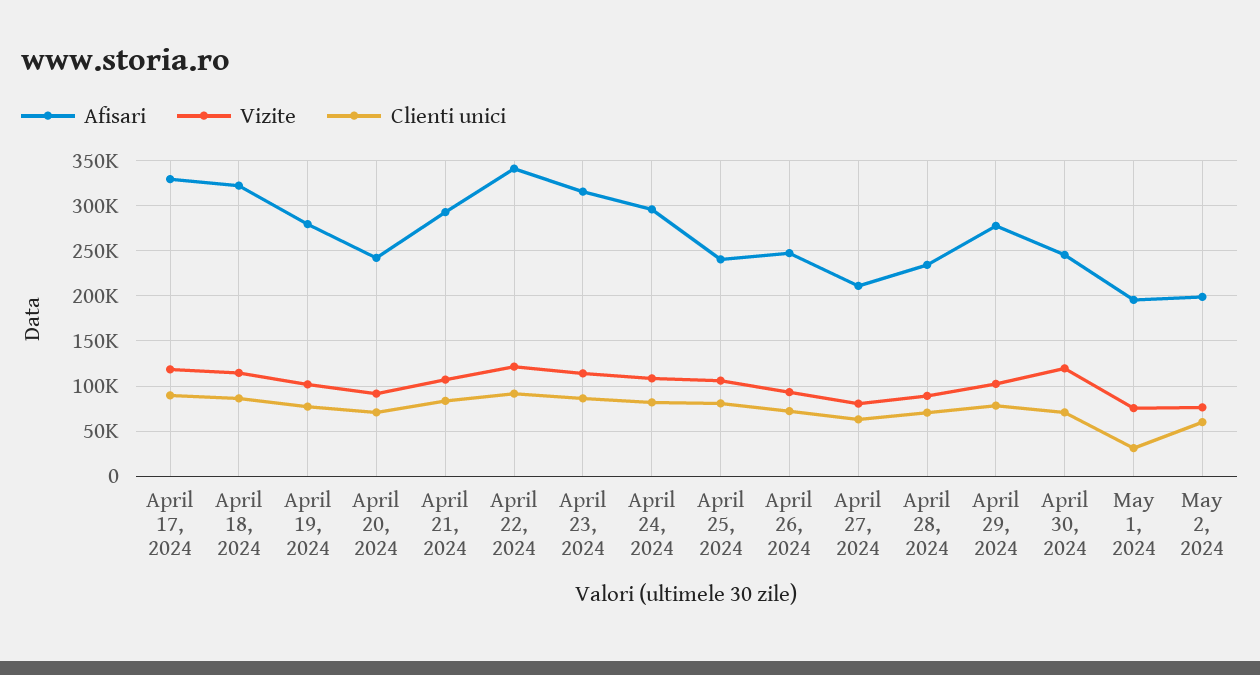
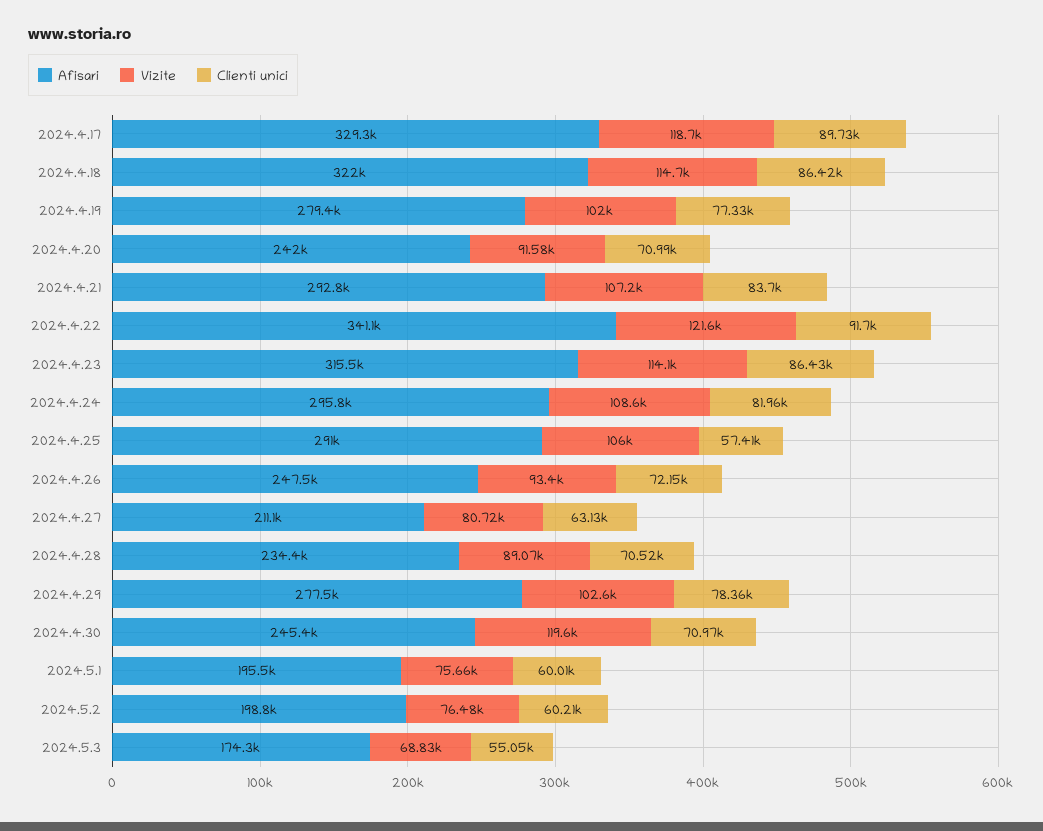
Afisari, April 25, 2024: 240000 -> 291000
Clienti unici, April 25, 2024: 80000 -> 57410
Clienti unici, May 1, 2024: 30000 -> 60010
Afisari, 2024.5.3: none -> 174300
Vizite, 2024.5.3: none -> 68830
Clienti unici, 2024.5.3: none -> 55050

